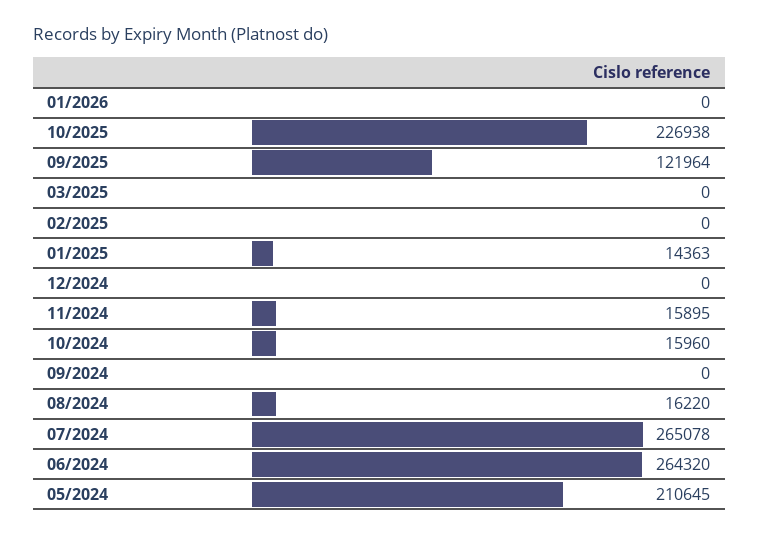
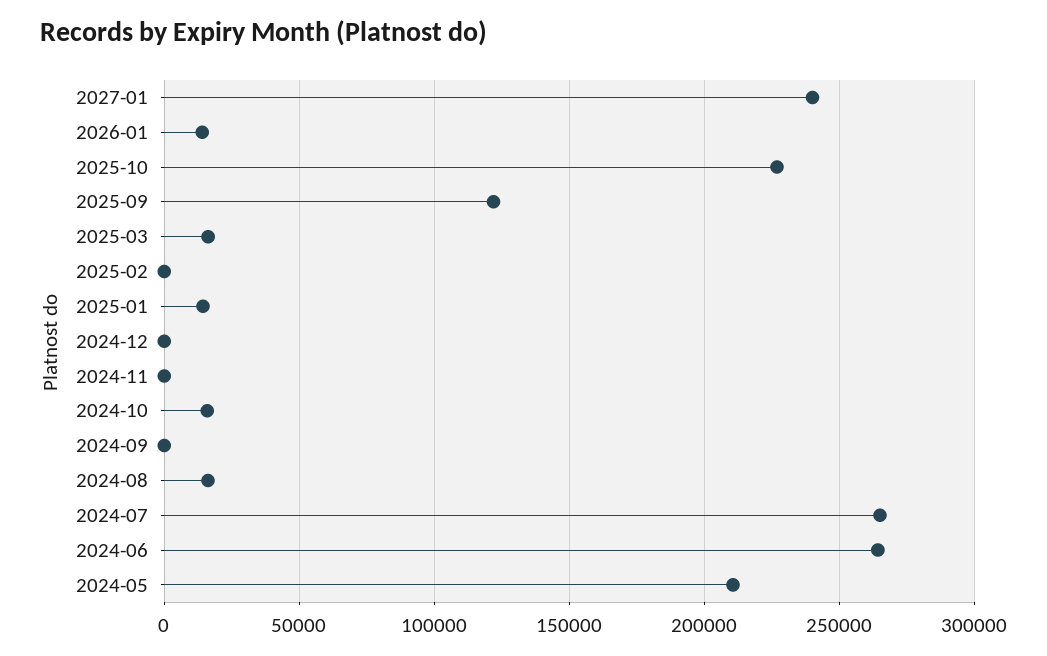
01/2026: 0 -> 15000
03/2025: 0 -> 15000
11/2024: 15895 -> 0
2027-01: none -> 240000

